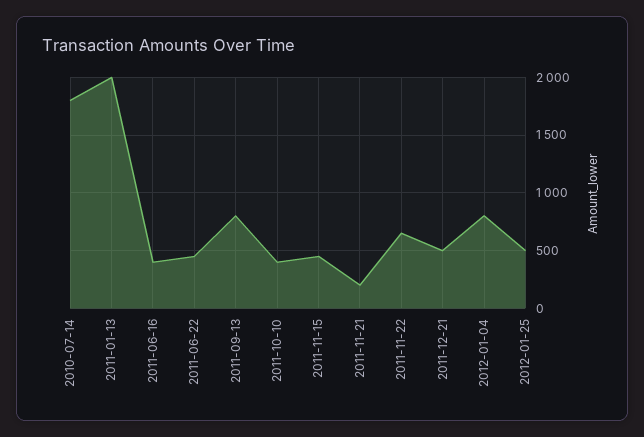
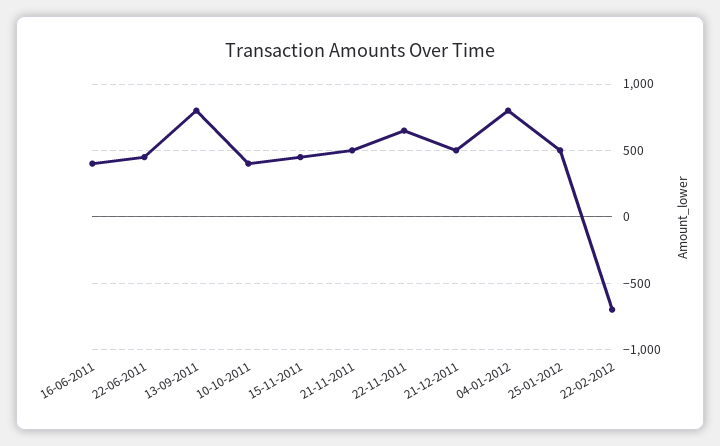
2010-07-14: 1800 -> none
2011-01-13: 2000 -> none
2011-11-21: 200 -> 500
22-02-2012: none -> -700

